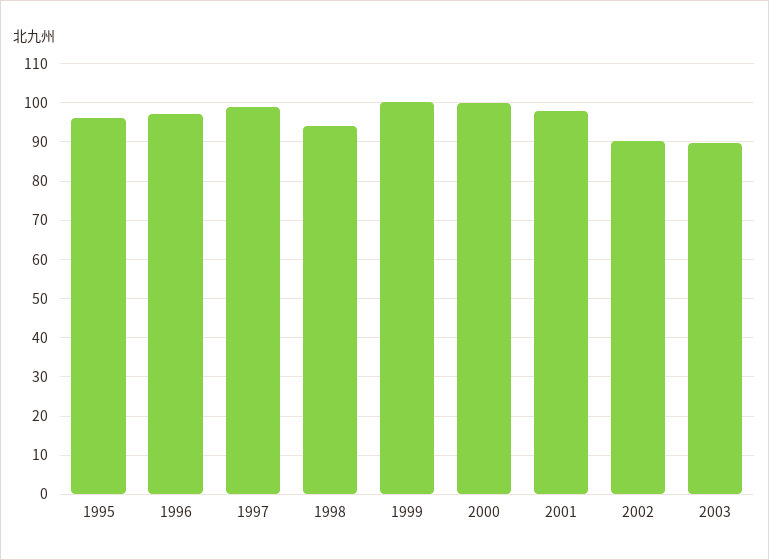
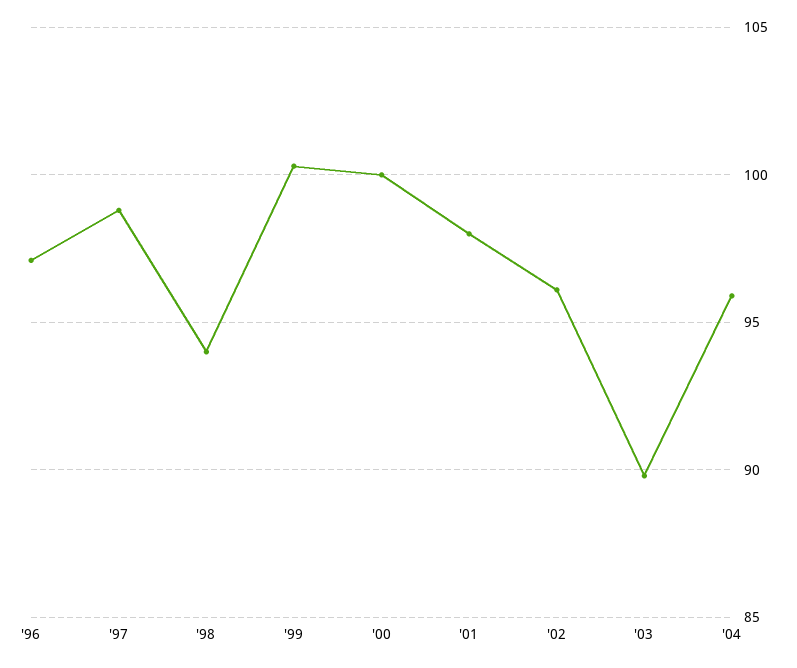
1995: 96 -> none
2002: 90 -> 96
'04: none -> 96

